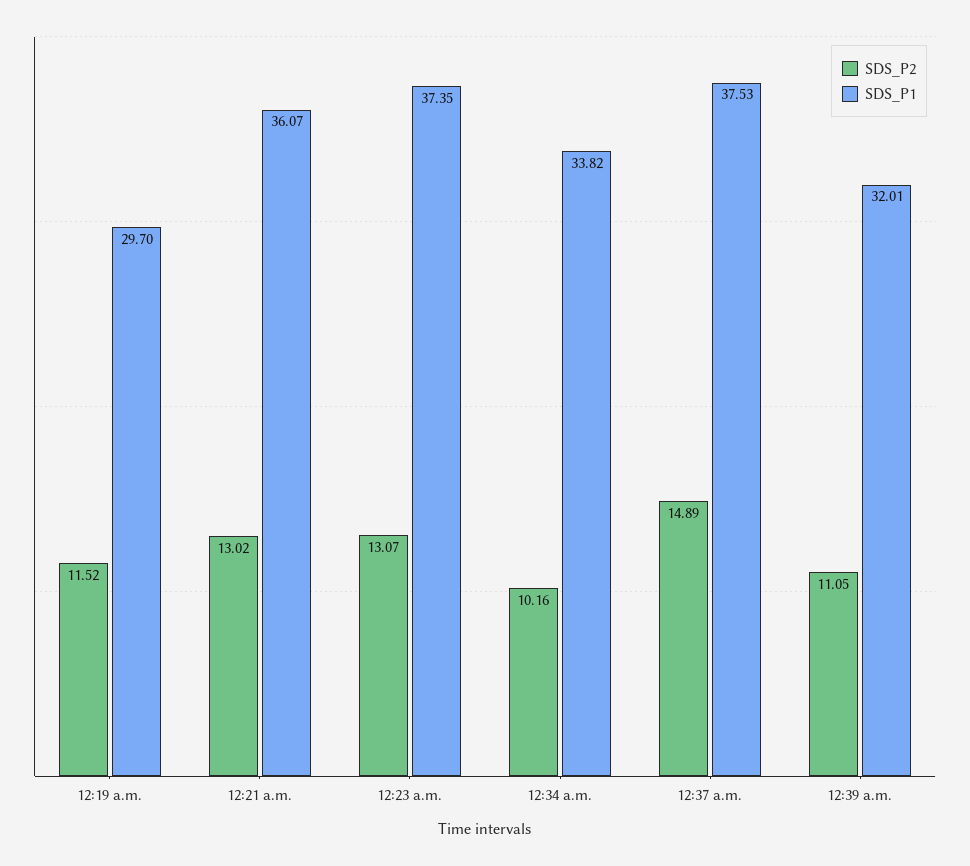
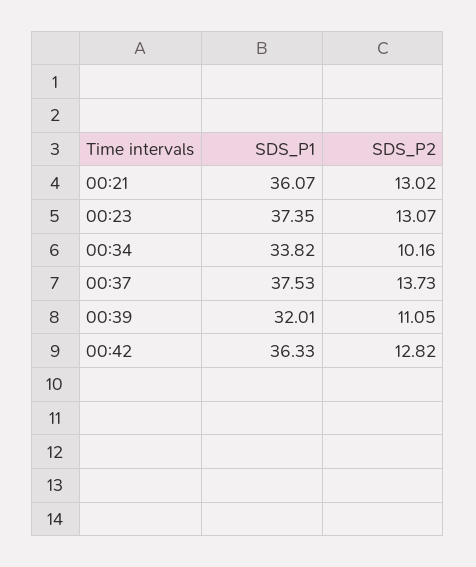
SDS_P2, 12:19 a.m.: 11.52 -> none
SDS_P1, 12:19 a.m.: 29.7 -> none
SDS_P2, 12:37 a.m.: 14.89 -> 13.73
SDS_P1, 00:42: none -> 36.33
SDS_P2, 00:42: none -> 12.82

